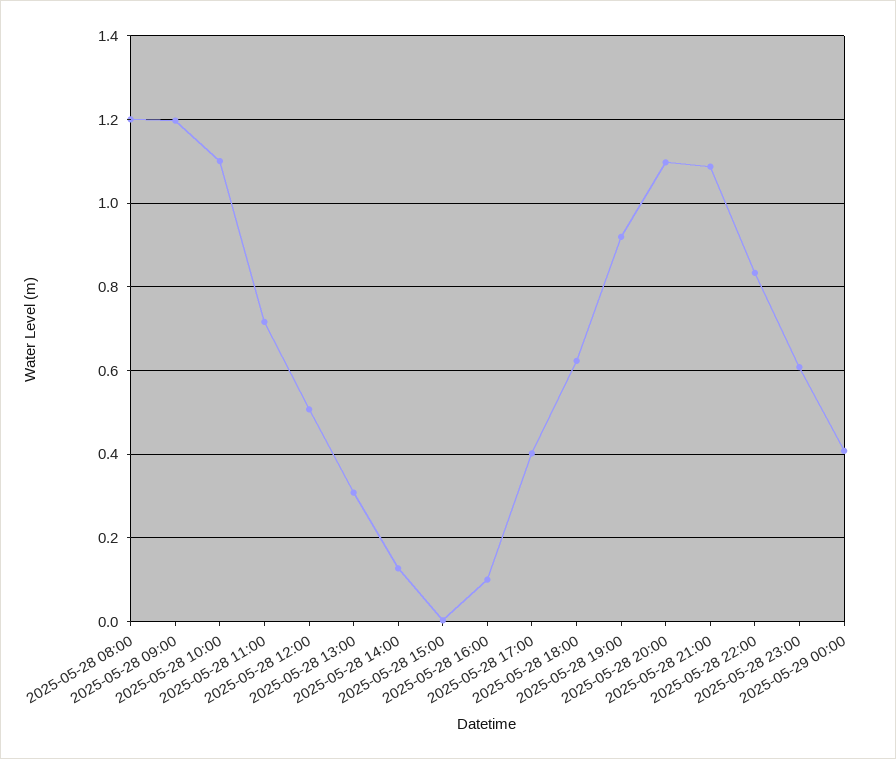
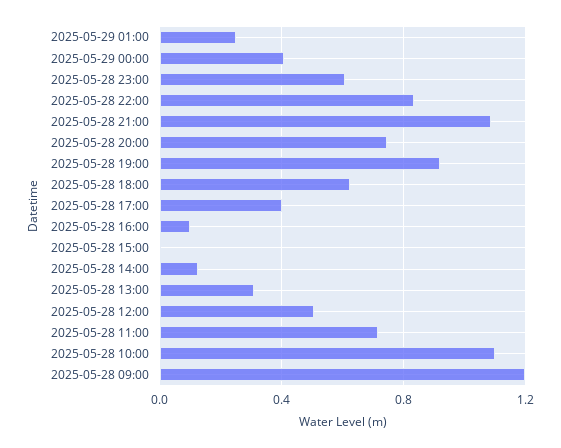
2025-05-28 08:00: 1.2 -> none
2025-05-28 20:00: 1.1 -> 0.75
2025-05-29 01:00: none -> 0.25

